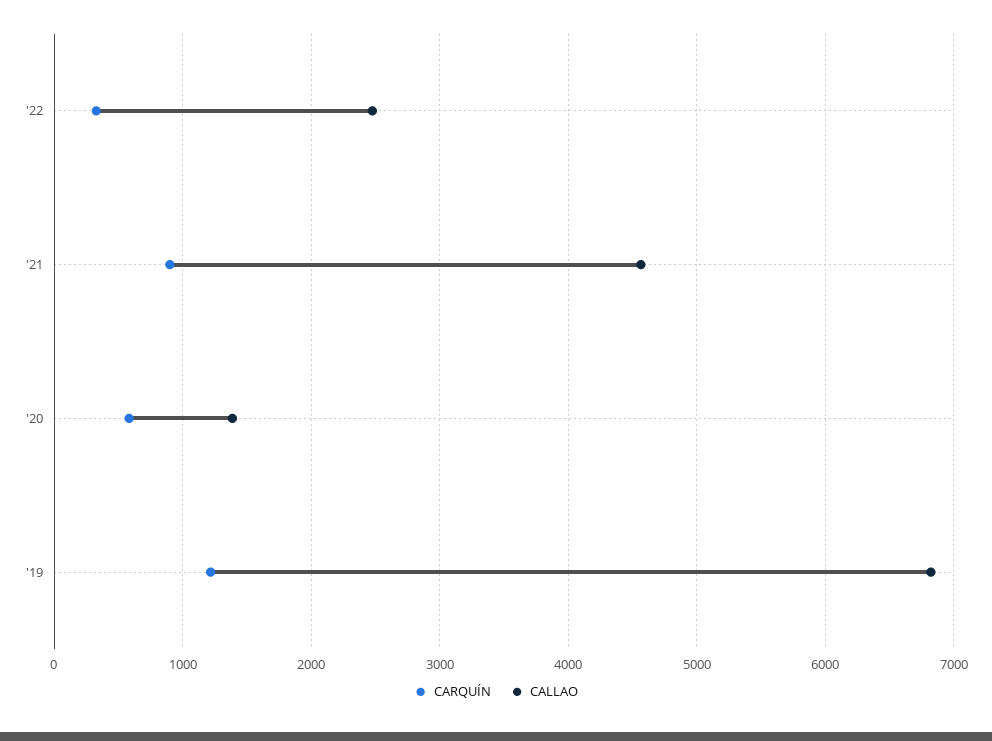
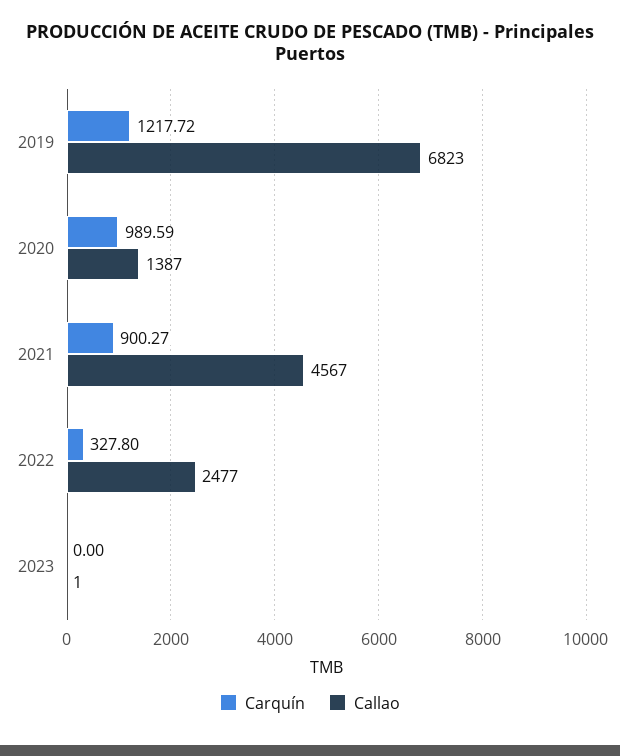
CARQUÍN, '20: 600 -> 989.59
CARQUÍN, 2023: none -> 0
CALLAO, 2023: none -> 1

